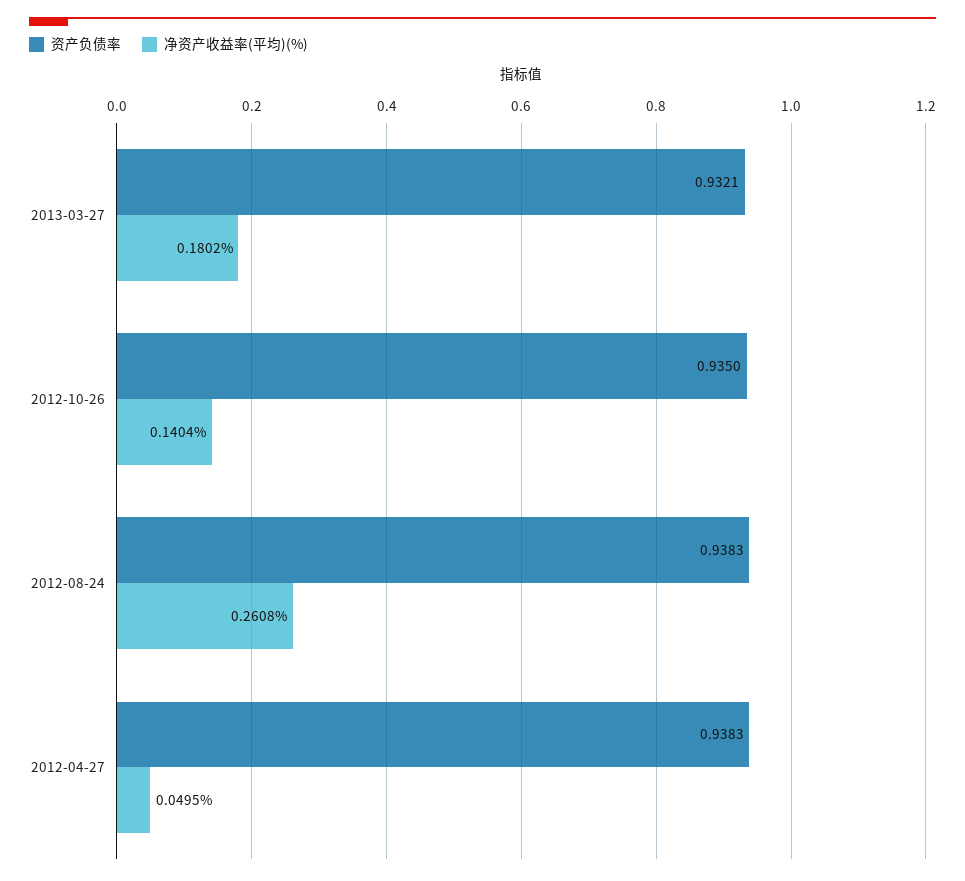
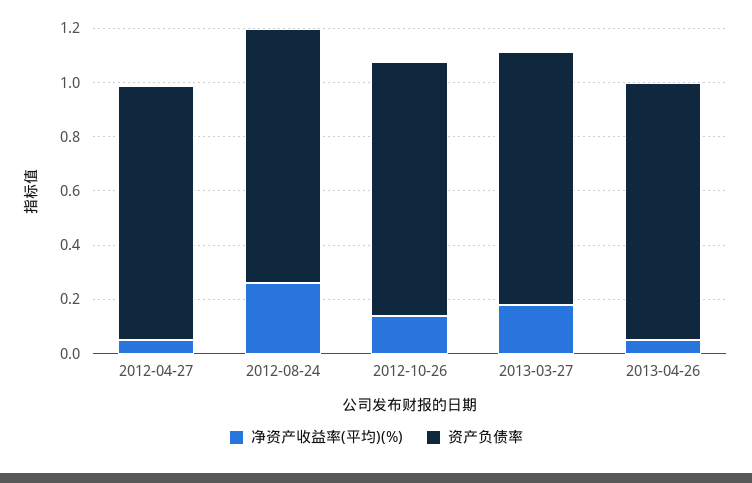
净资产收益率(平均)(%), 2013-04-26: none -> 0.05
资产负债率, 2013-04-26: none -> 0.95

